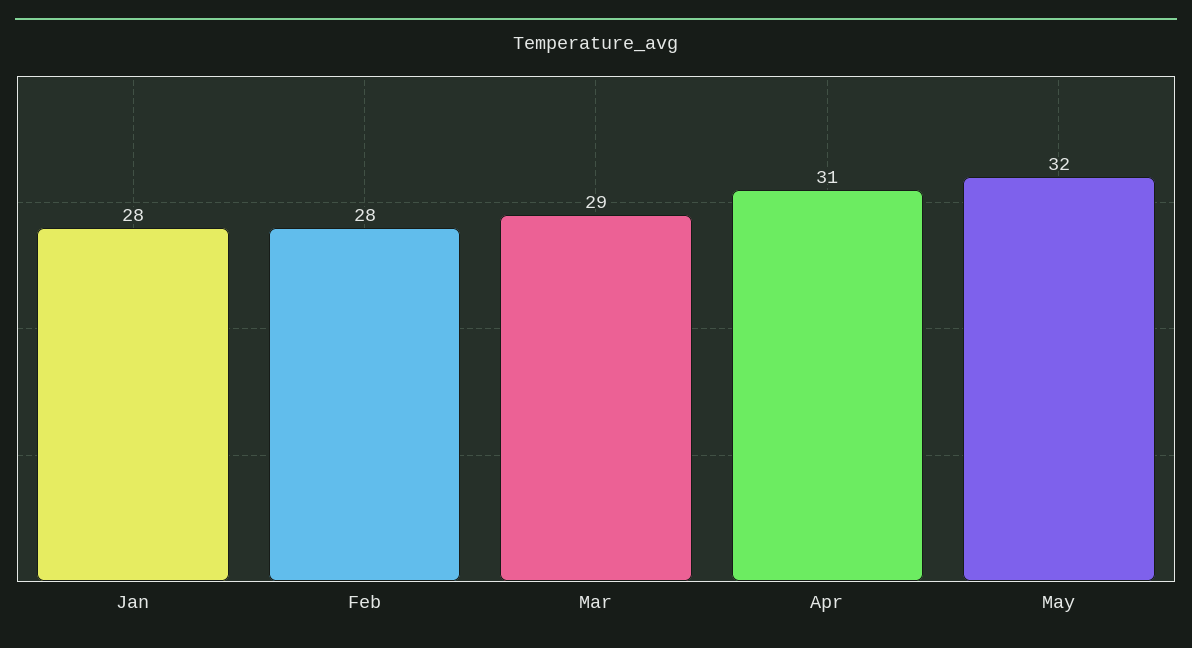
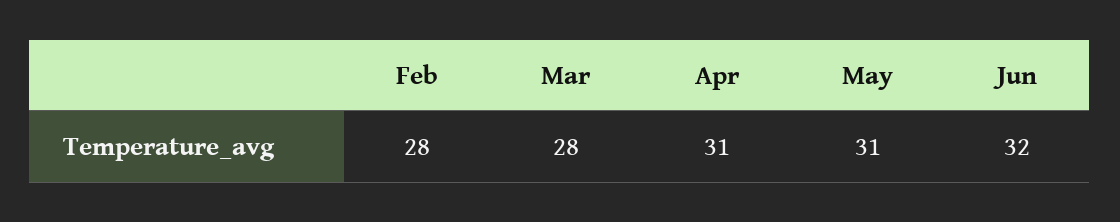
Jan: 28 -> none
Mar: 29 -> 28
May: 32 -> 31
Jun: none -> 32

